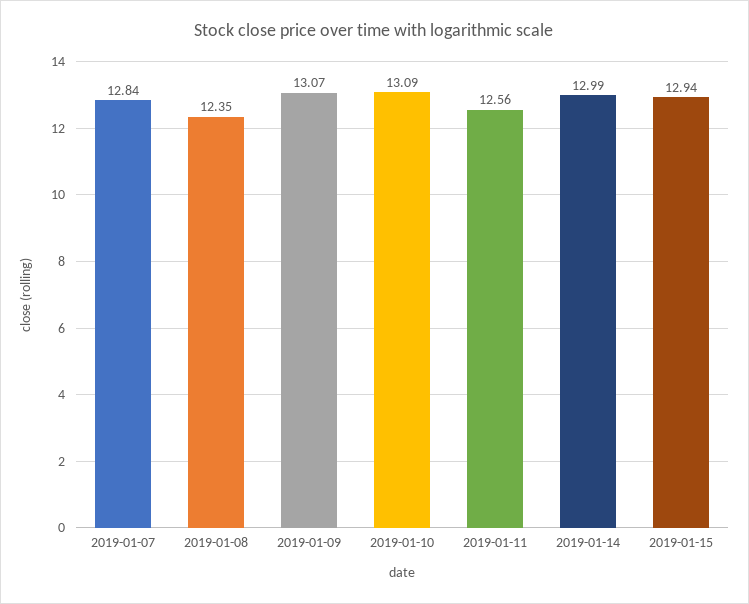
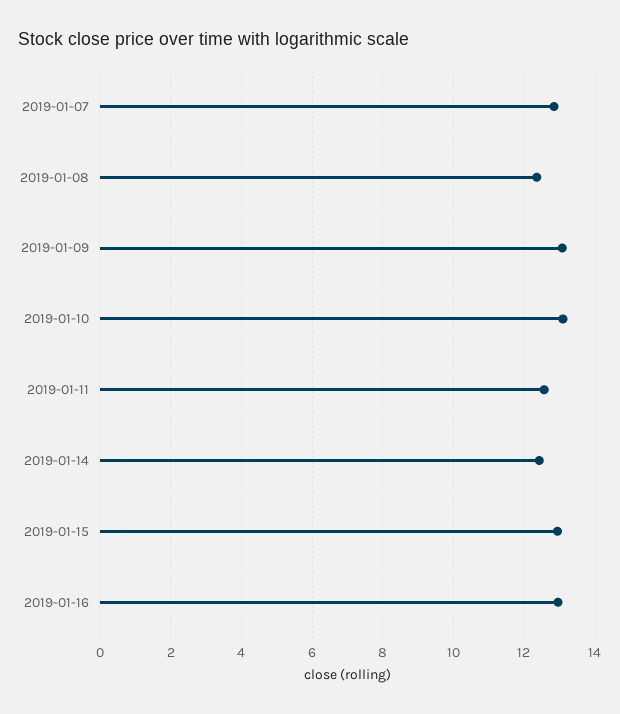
2019-01-14: 12.99 -> 12.4
2019-01-16: none -> 13

